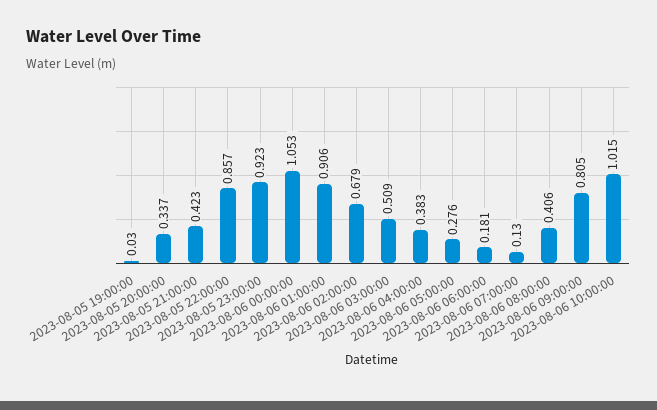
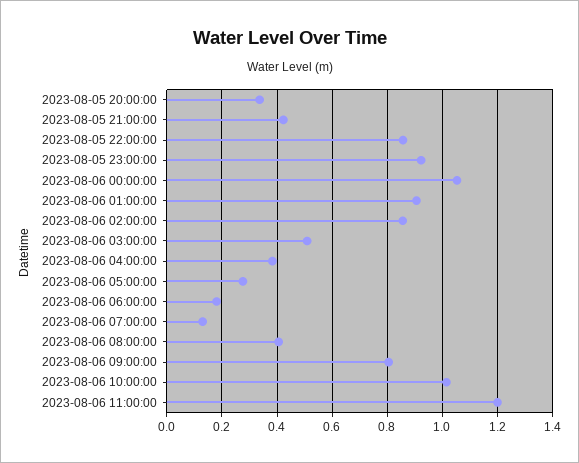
2023-08-05 19:00:00: 0.03 -> none
2023-08-06 02:00:00: 0.679 -> 0.85
2023-08-06 11:00:00: none -> 1.2

